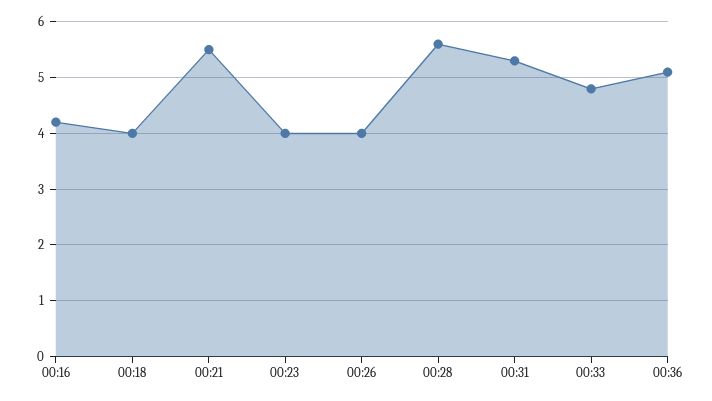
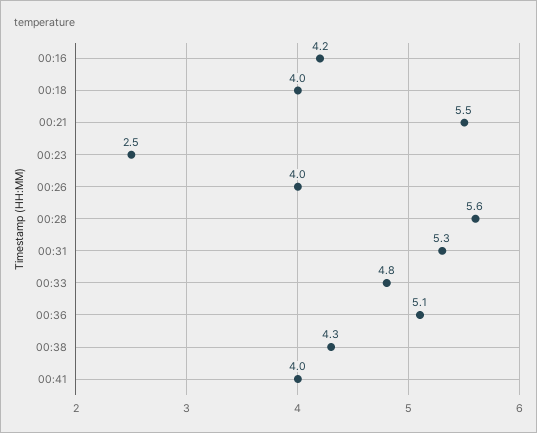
00:23: 4 -> 2.5
00:38: none -> 4.3
00:41: none -> 4

